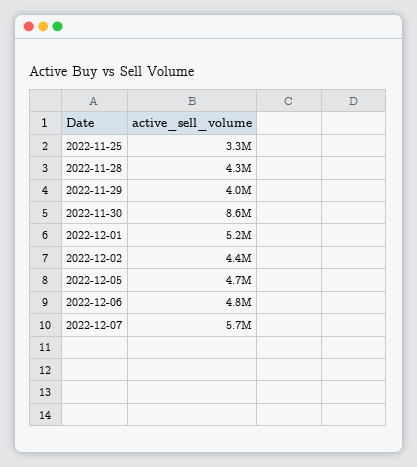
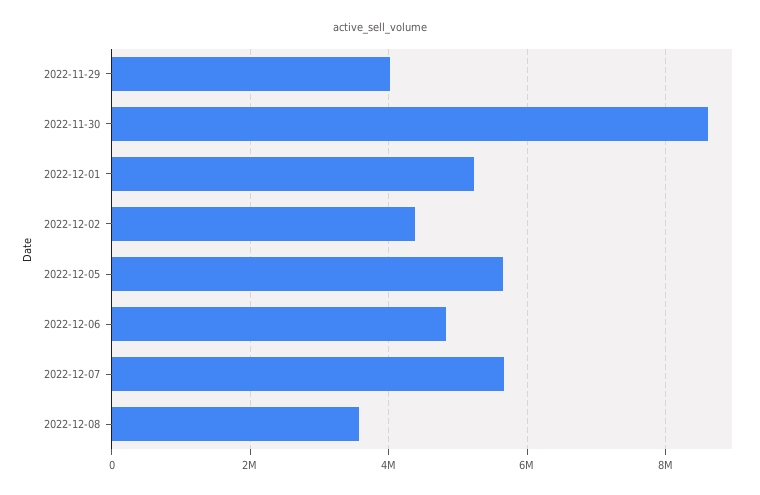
2022-11-25: 3300000 -> none
2022-11-28: 4300000 -> none
2022-12-05: 4700000 -> 5600000
2022-12-08: none -> 3600000

